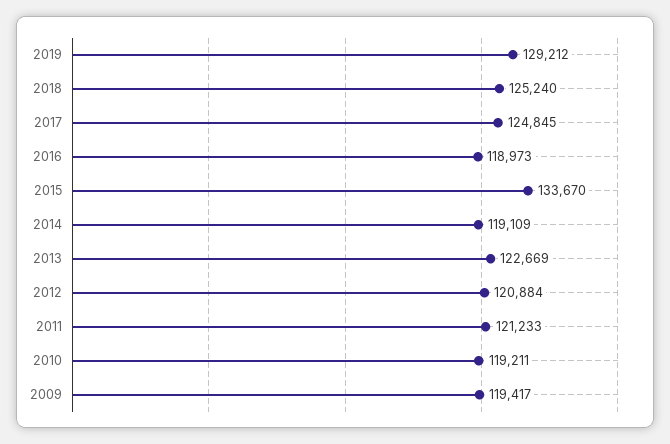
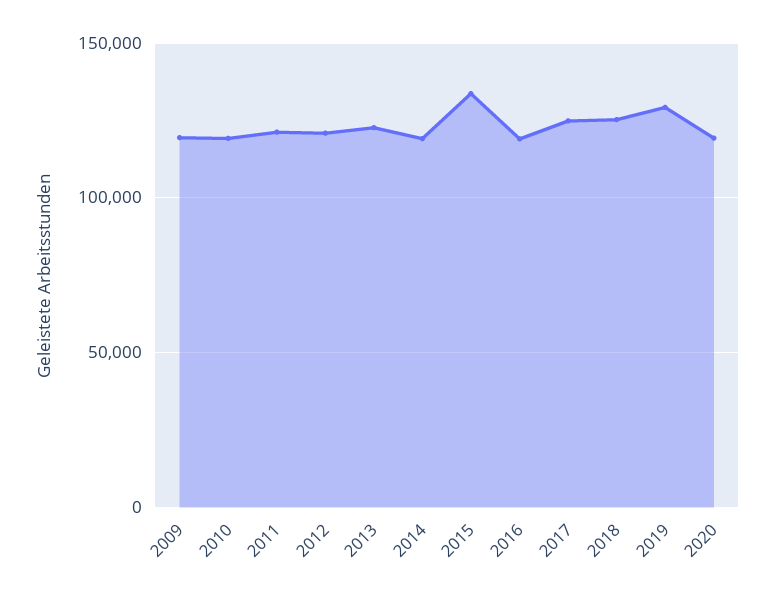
2020: none -> 120000

